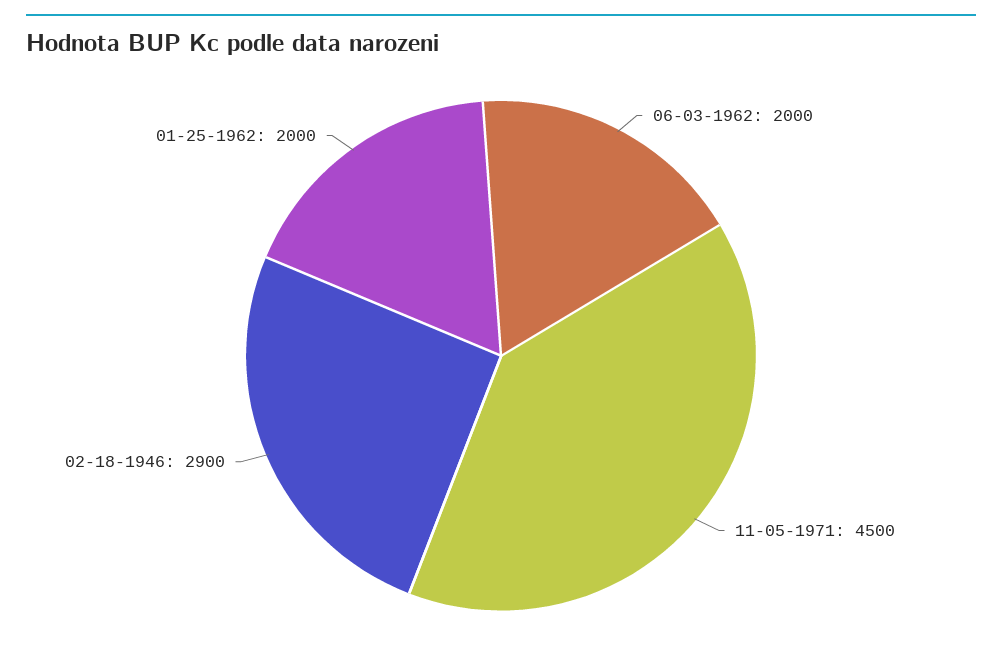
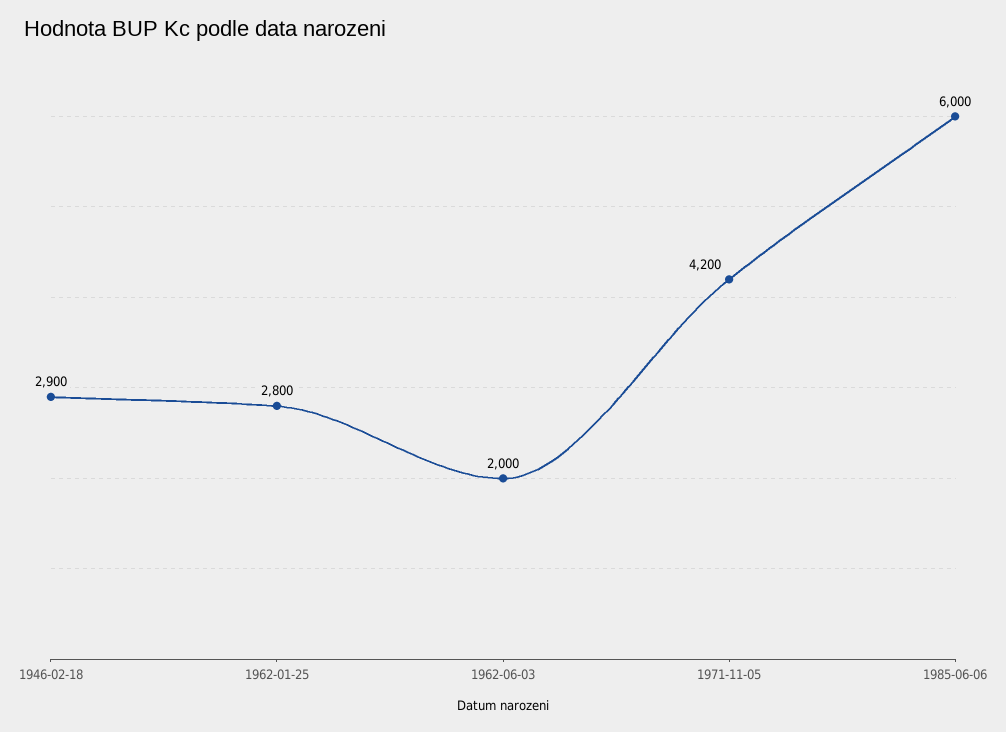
11-05-1971: 4500 -> 4200
01-25-1962: 2000 -> 2800
1985-06-06: none -> 6000

